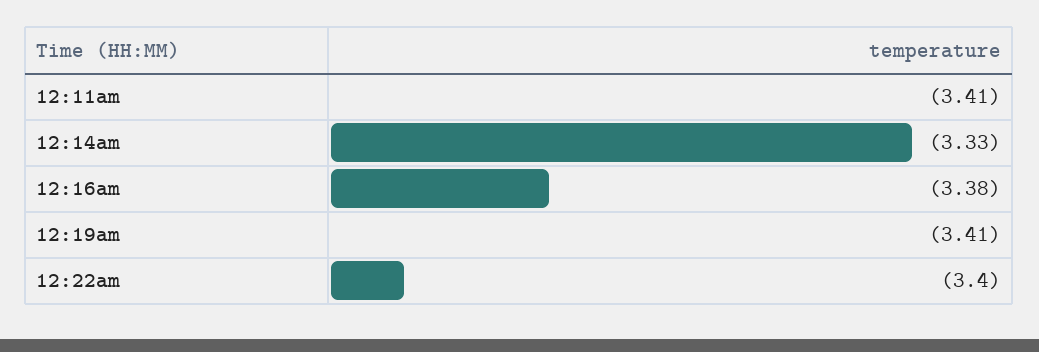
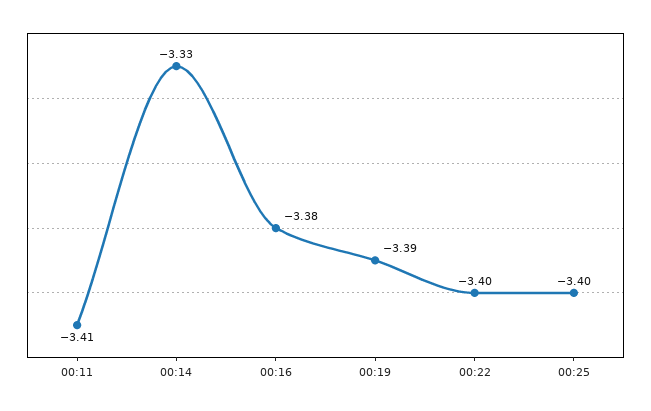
12:19am: -3.41 -> -3.39
00:25: none -> -3.4

